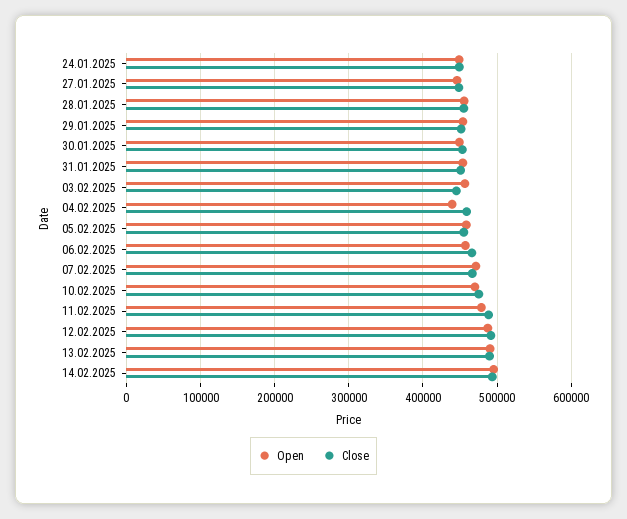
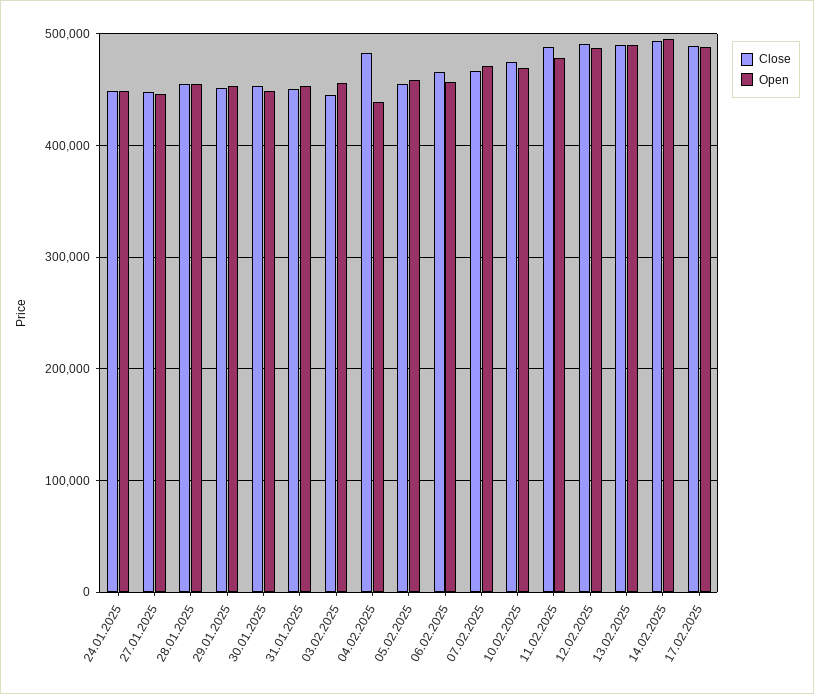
Close, 04.02.2025: 460000 -> 480000
Close, 17.02.2025: none -> 490000
Open, 17.02.2025: none -> 490000

